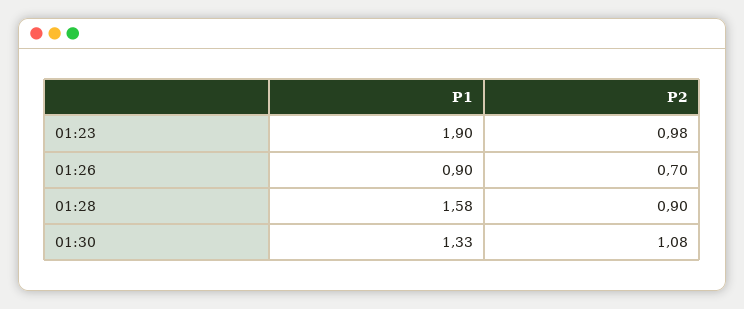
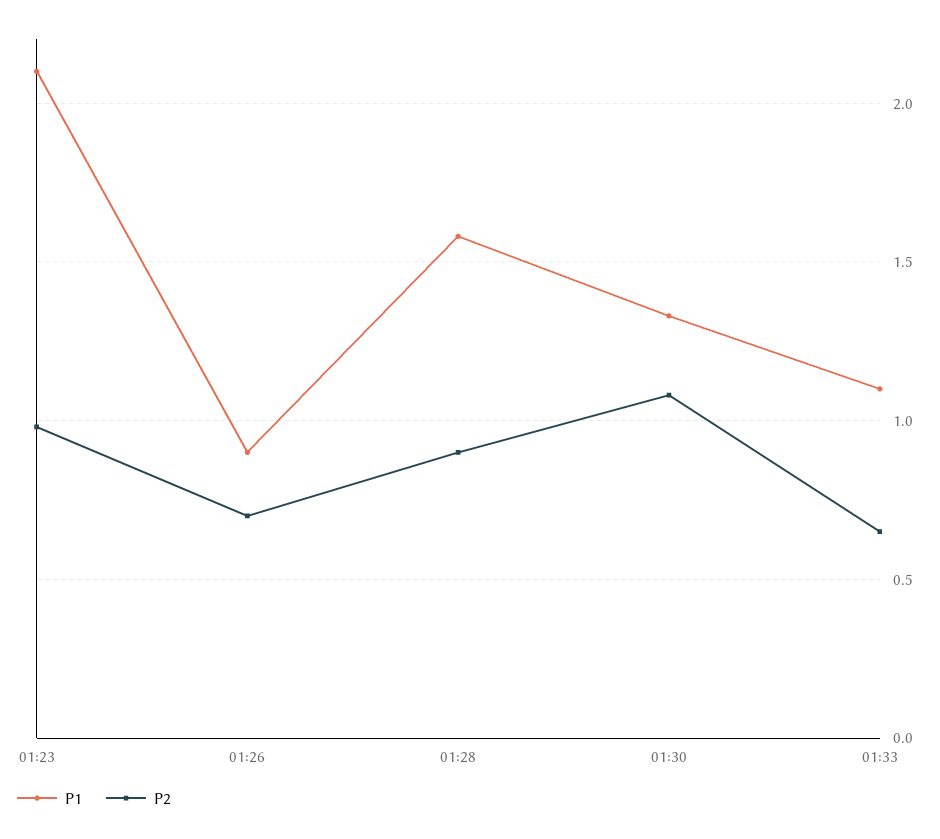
P1, 01:23: 1.9 -> 2.1
P1, 01:33: none -> 1.1
P2, 01:33: none -> 0.65

